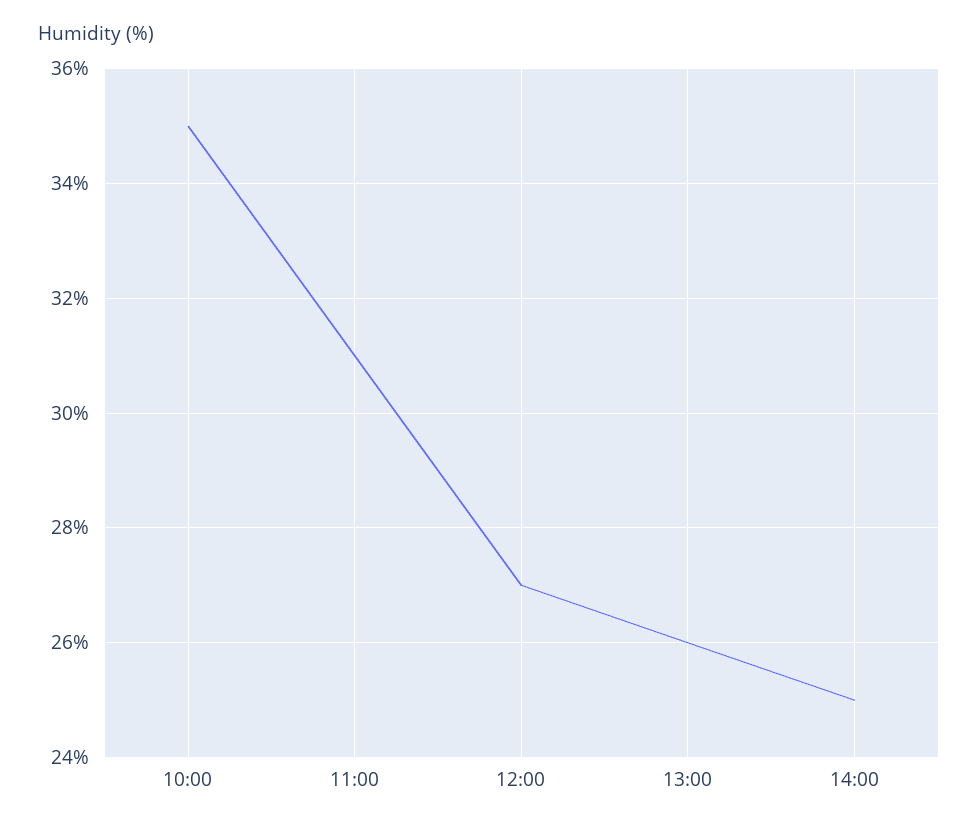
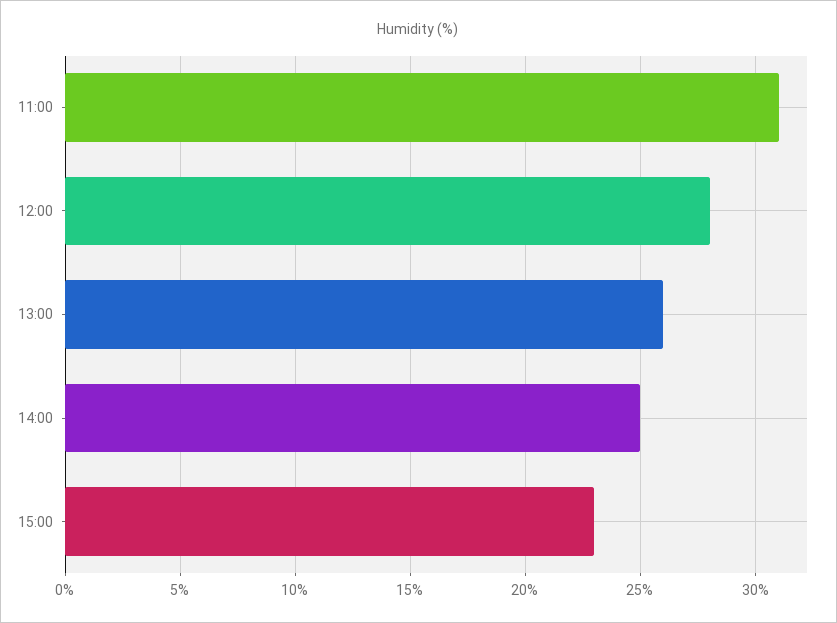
10:00: 35 -> none
12:00: 27 -> 28
15:00: none -> 23

